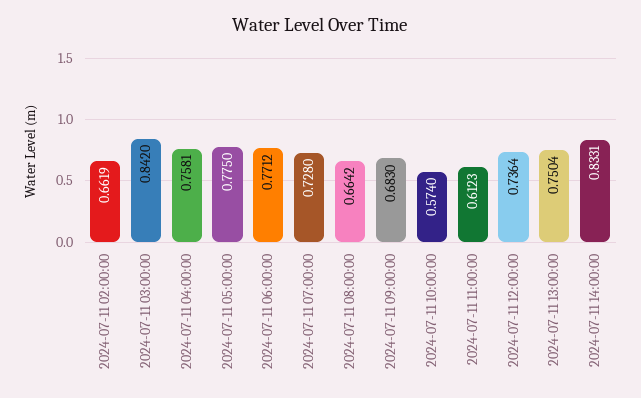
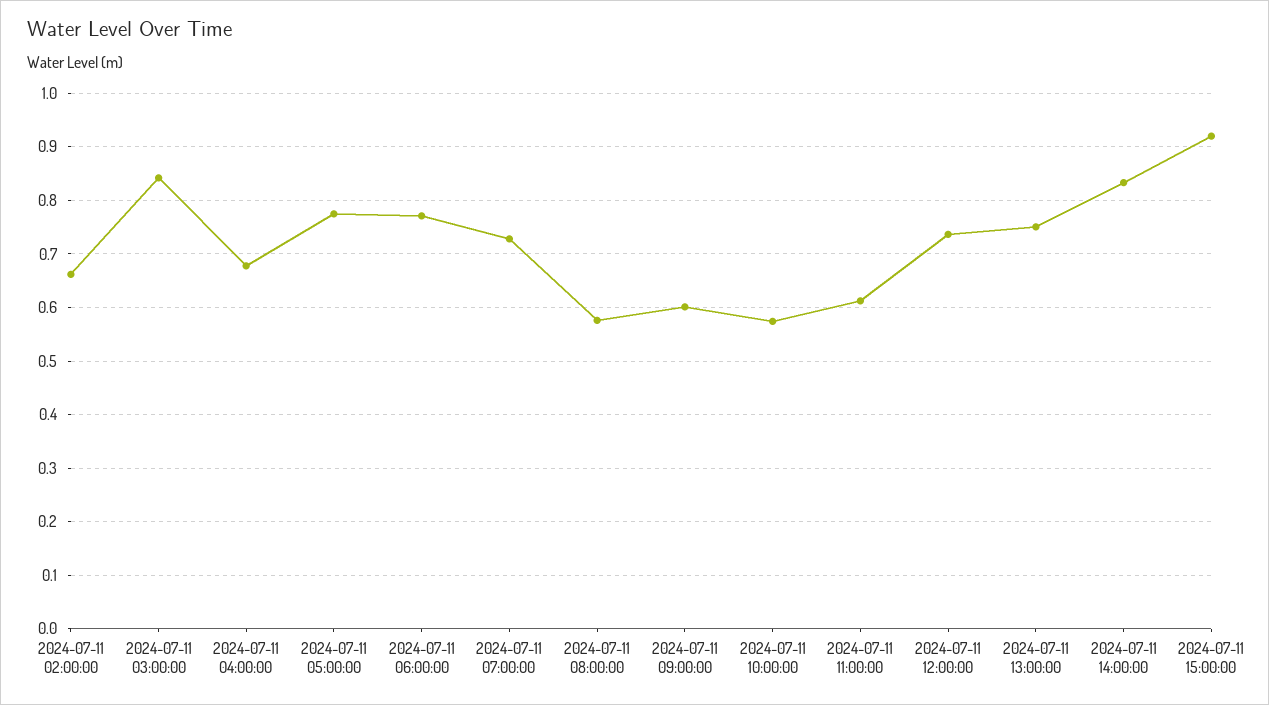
2024-07-11 04:00:00: 0.7581 -> 0.68
2024-07-11 08:00:00: 0.6642 -> 0.58
2024-07-11 09:00:00: 0.683 -> 0.6
2024-07-11 15:00:00: none -> 0.92

